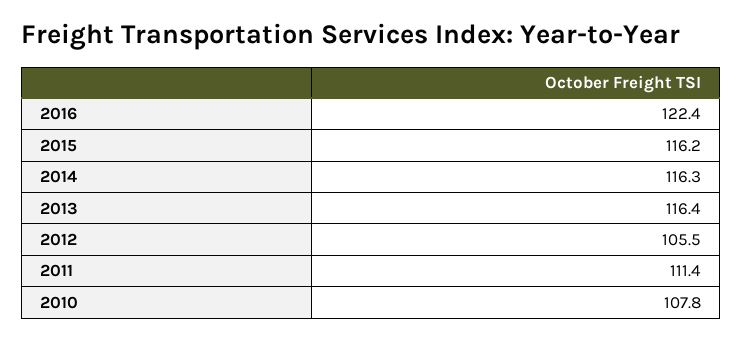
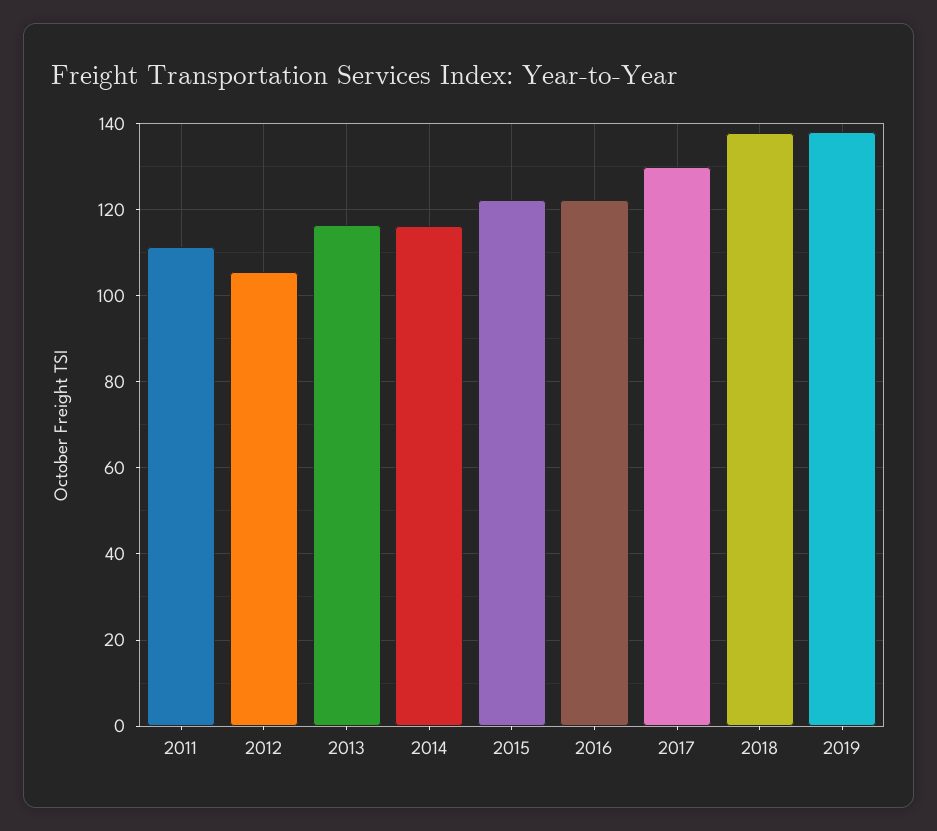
2015: 116.2 -> 122
2010: 107.8 -> none
2017: none -> 130
2018: none -> 138
2019: none -> 138

